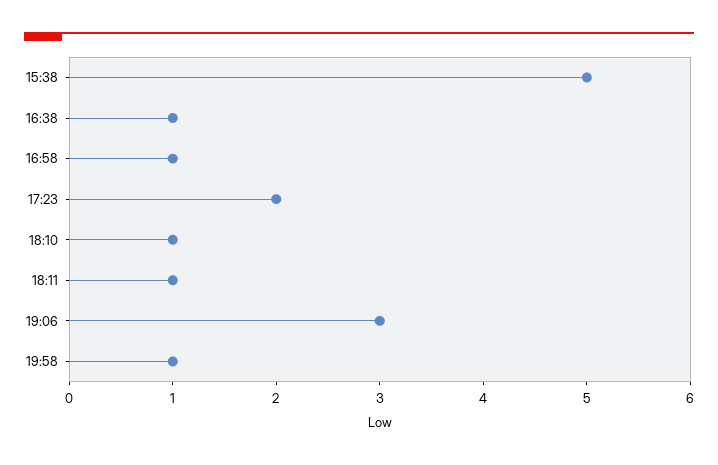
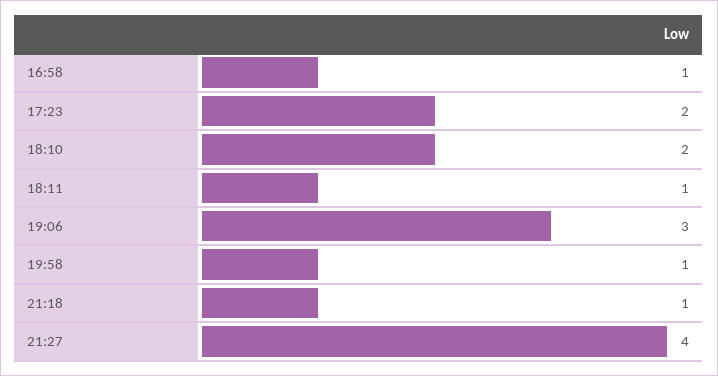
15:38: 5 -> none
16:38: 1 -> none
18:10: 1 -> 2
21:18: none -> 1
21:27: none -> 4

